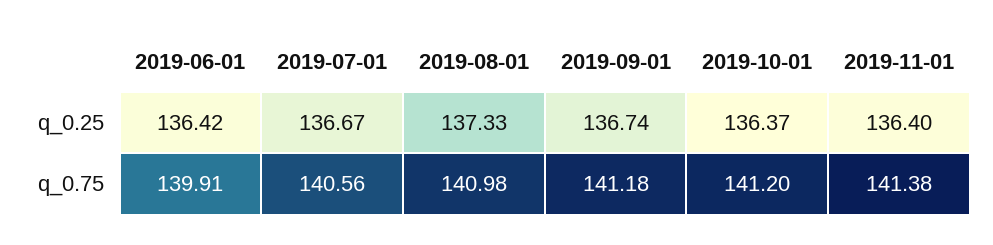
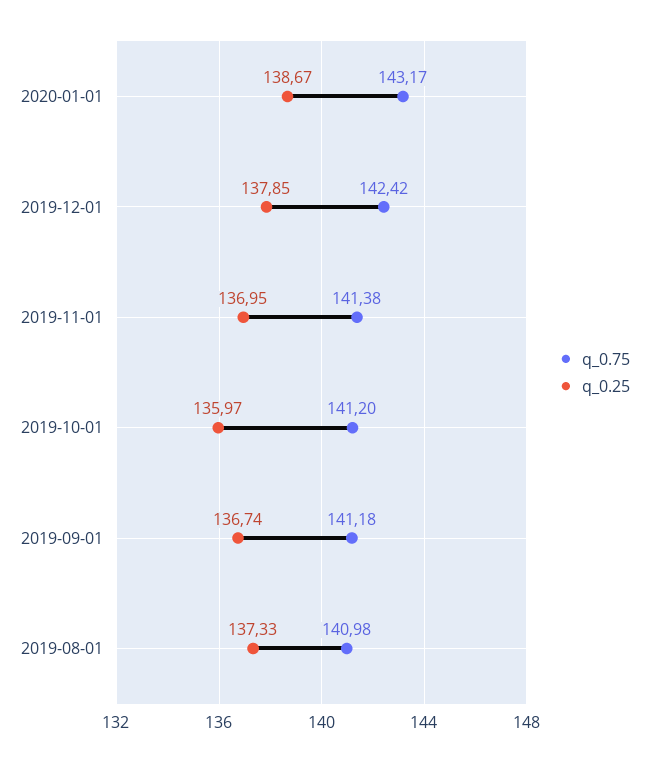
q_0.25, 2019-06-01: 136.42 -> none
q_0.25, 2019-07-01: 136.67 -> none
q_0.25, 2019-10-01: 136.37 -> 135.97
q_0.25, 2019-11-01: 136.4 -> 136.95
q_0.75, 2019-06-01: 139.91 -> none
q_0.75, 2019-07-01: 140.56 -> none
q_0.75, 2020-01-01: none -> 143.17
q_0.25, 2020-01-01: none -> 138.67
q_0.75, 2019-12-01: none -> 142.42
q_0.25, 2019-12-01: none -> 137.85

